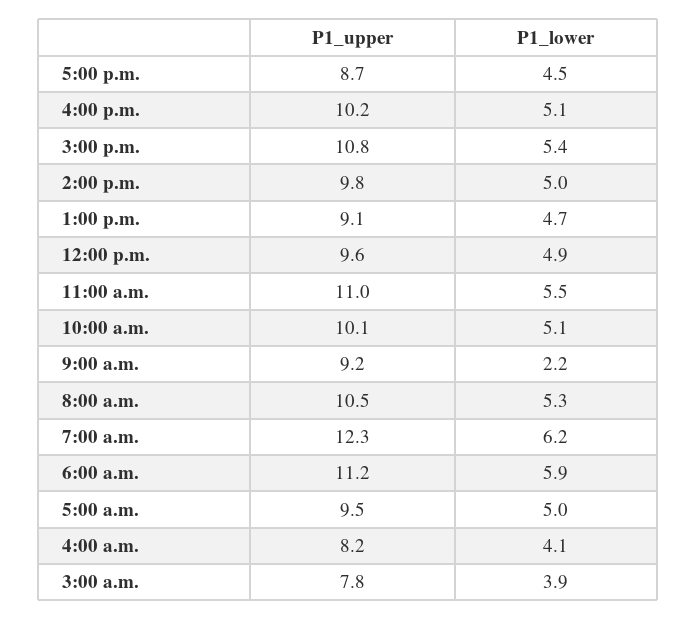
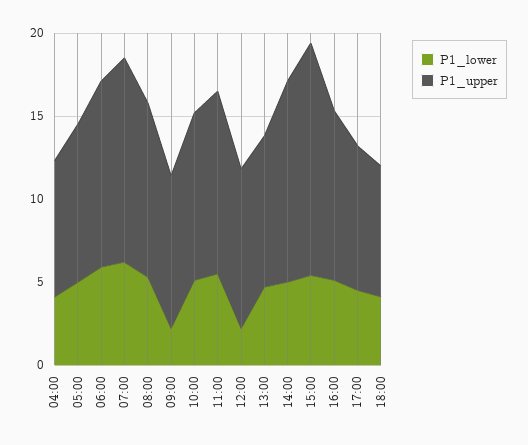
P1_upper, 3:00 p.m.: 10.8 -> 14
P1_upper, 2:00 p.m.: 9.8 -> 12
P1_lower, 12:00 p.m.: 4.9 -> 2
P1_upper, 3:00 a.m.: 7.8 -> none
P1_lower, 3:00 a.m.: 3.9 -> none
P1_lower, 18:00: none -> 4
P1_upper, 18:00: none -> 8

